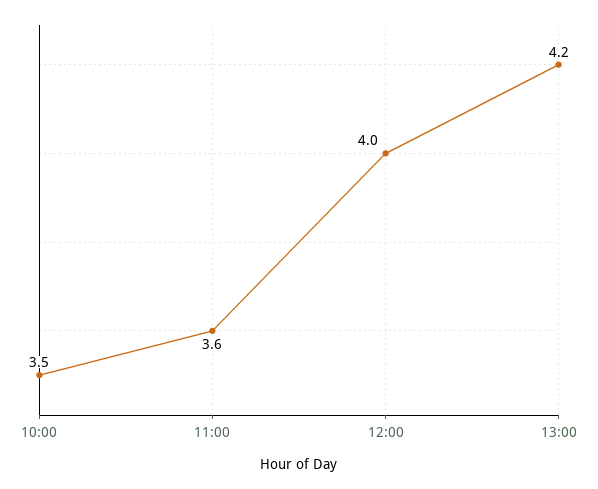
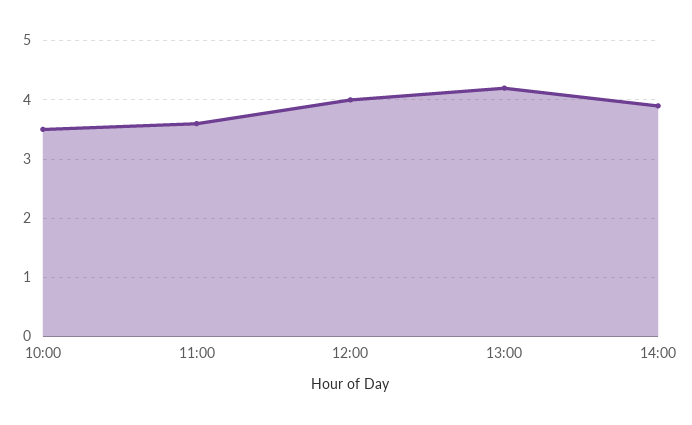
14:00: none -> 4

